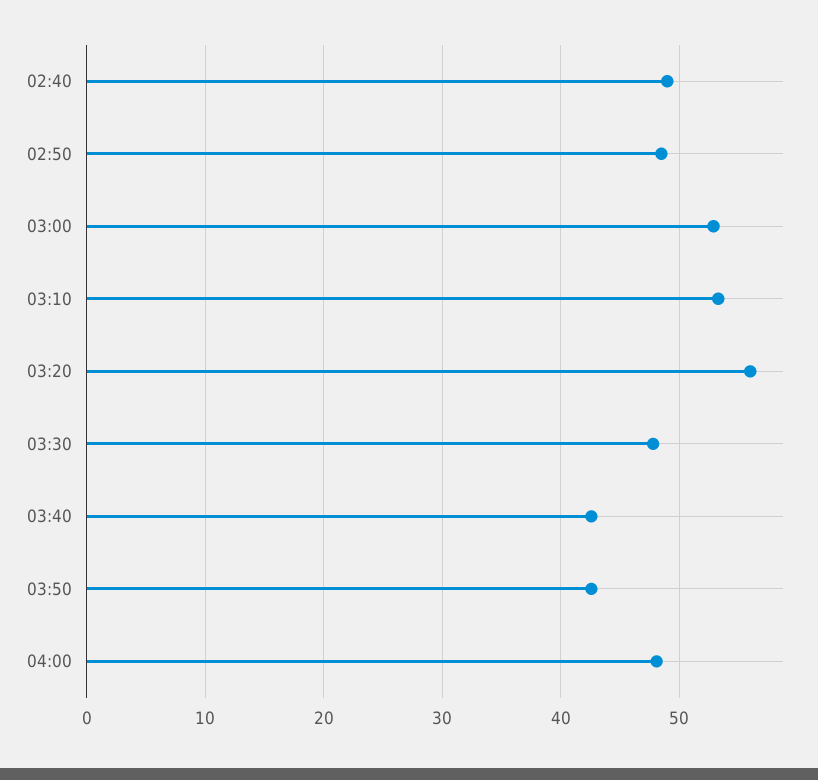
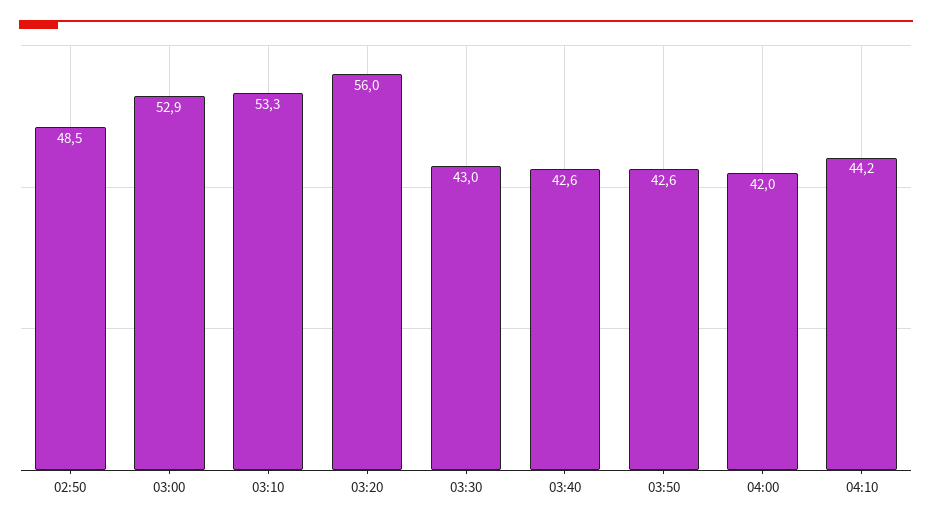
02:40: 49 -> none
03:30: 48 -> 43
04:00: 48 -> 42
04:10: none -> 44.2

